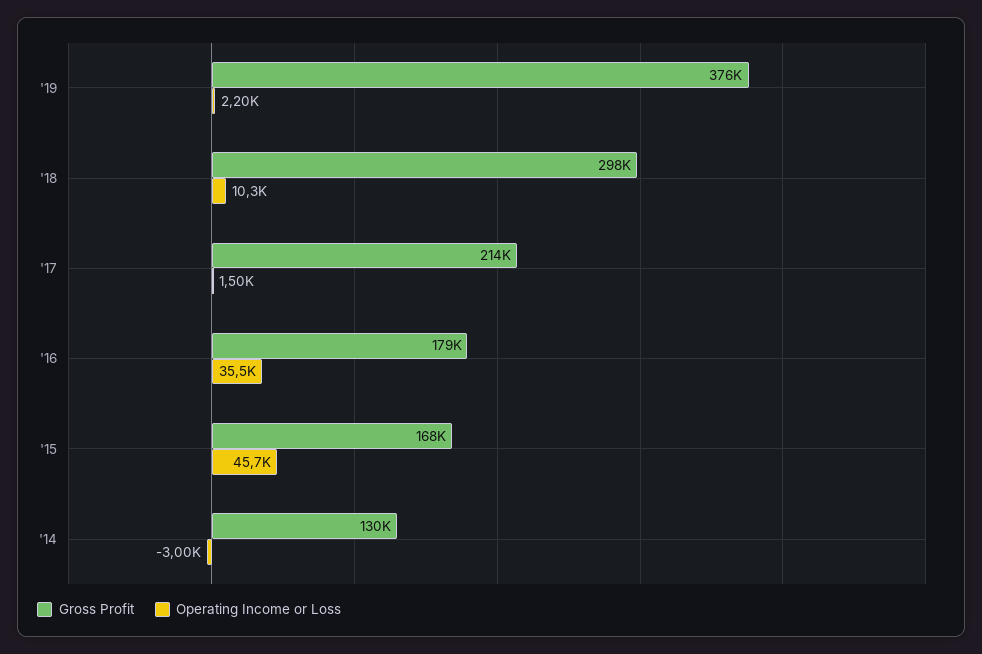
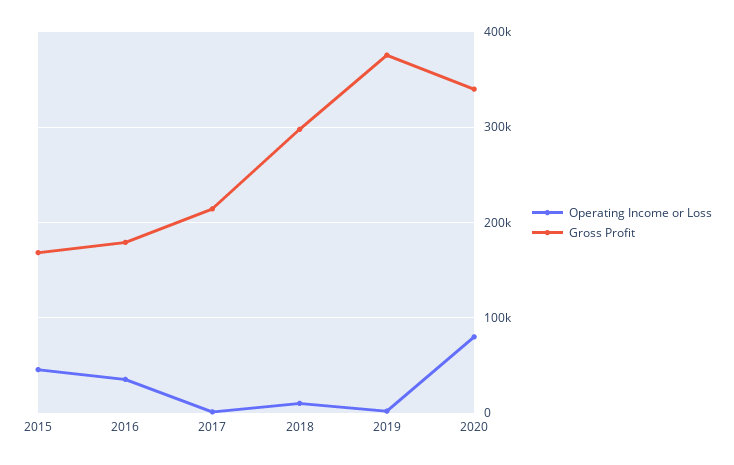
Gross Profit, '14: 130000 -> none
Operating Income or Loss, '14: -3000 -> none
Operating Income or Loss, 2020: none -> 80000
Gross Profit, 2020: none -> 340000

